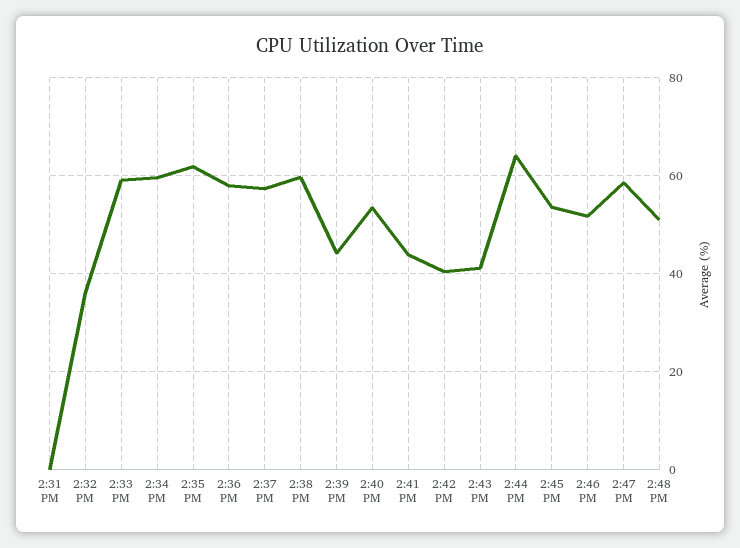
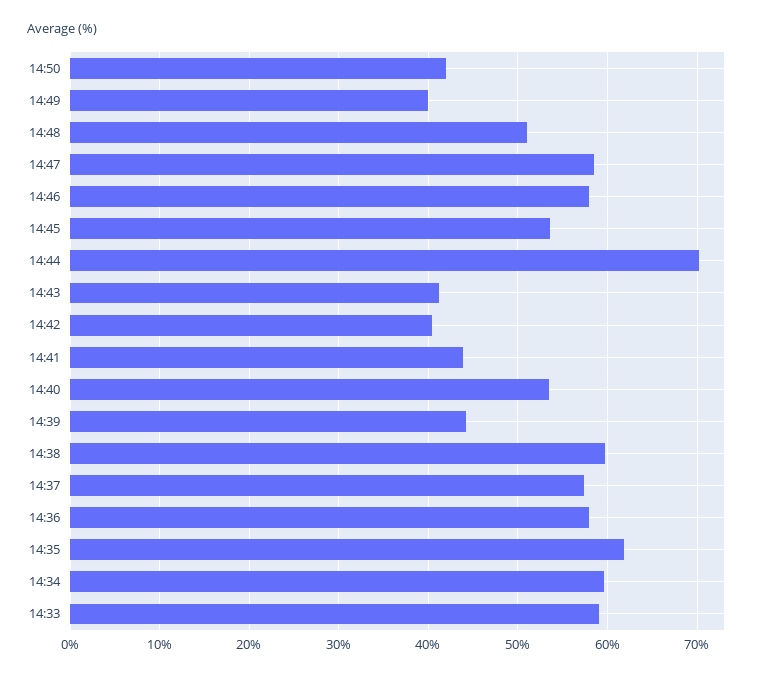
2:31 PM: 0 -> none
2:32 PM: 36 -> none
2:44 PM: 64 -> 70
2:46 PM: 52 -> 58
14:50: none -> 42
14:49: none -> 40

